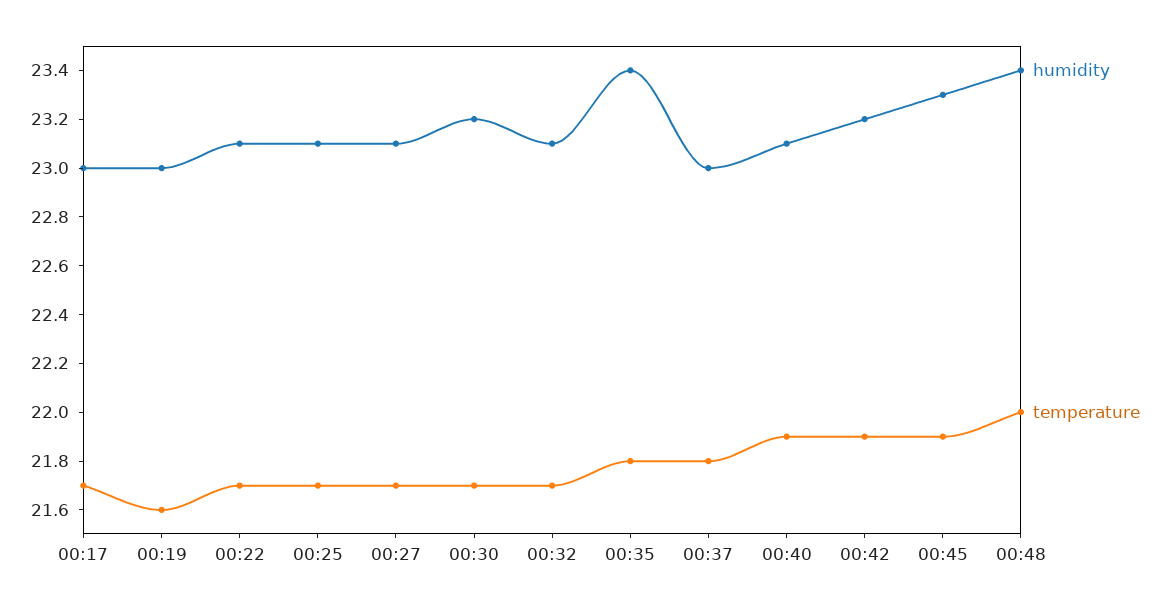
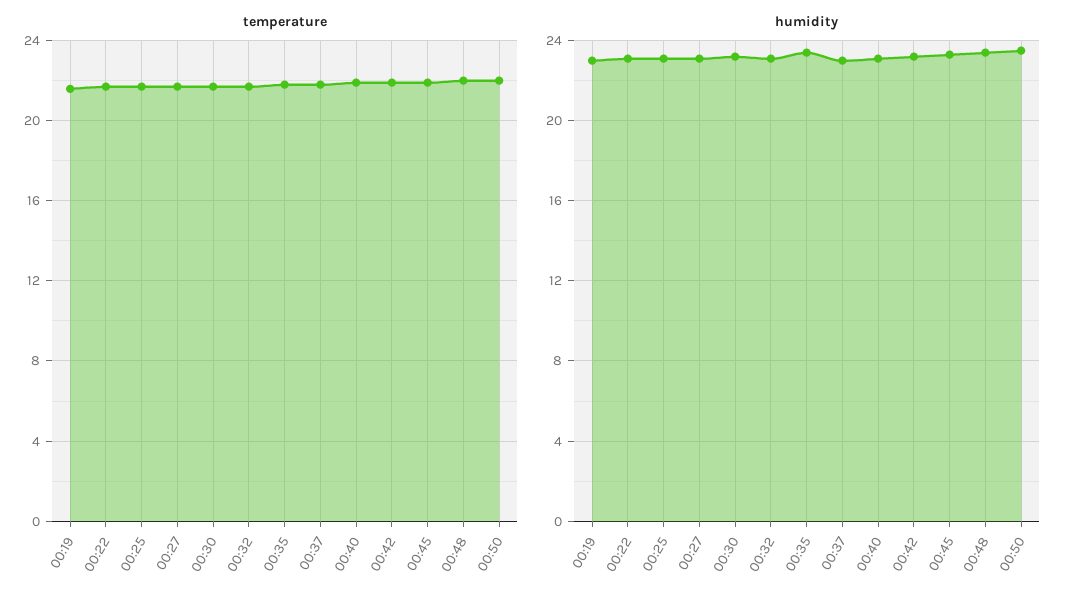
humidity, 00:17: 23 -> none
temperature, 00:17: 21.7 -> none
temperature, 00:50: none -> 22
humidity, 00:50: none -> 23.5

